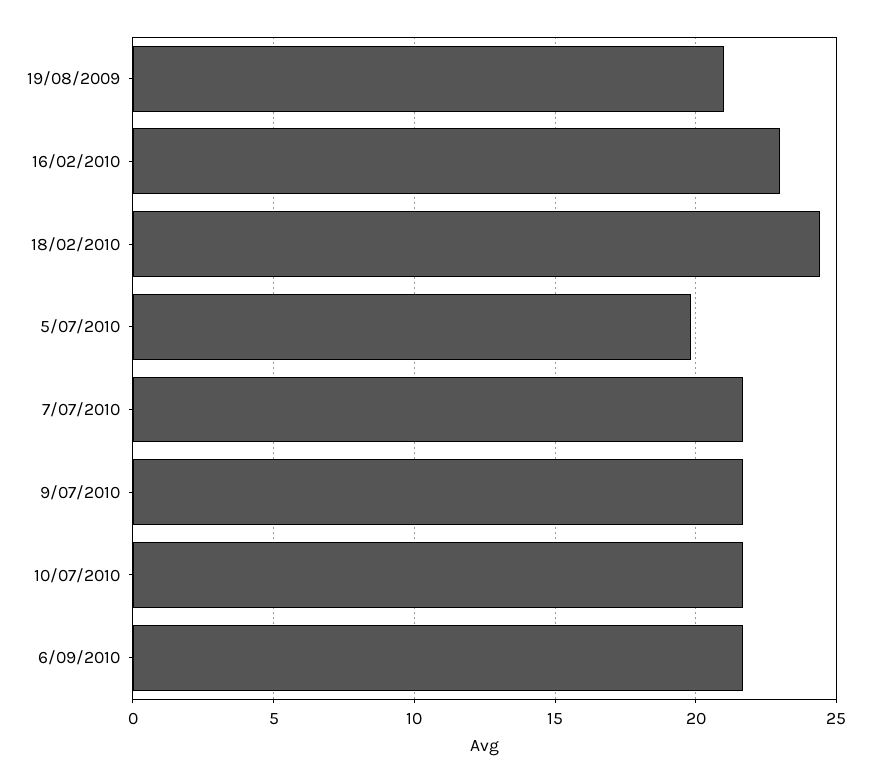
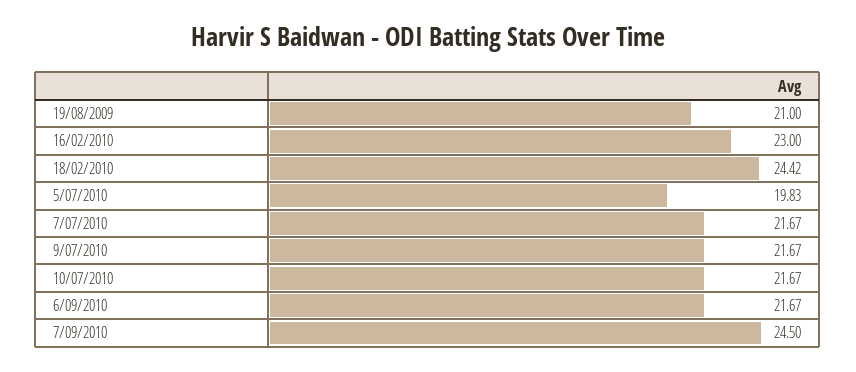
7/09/2010: none -> 24.5

